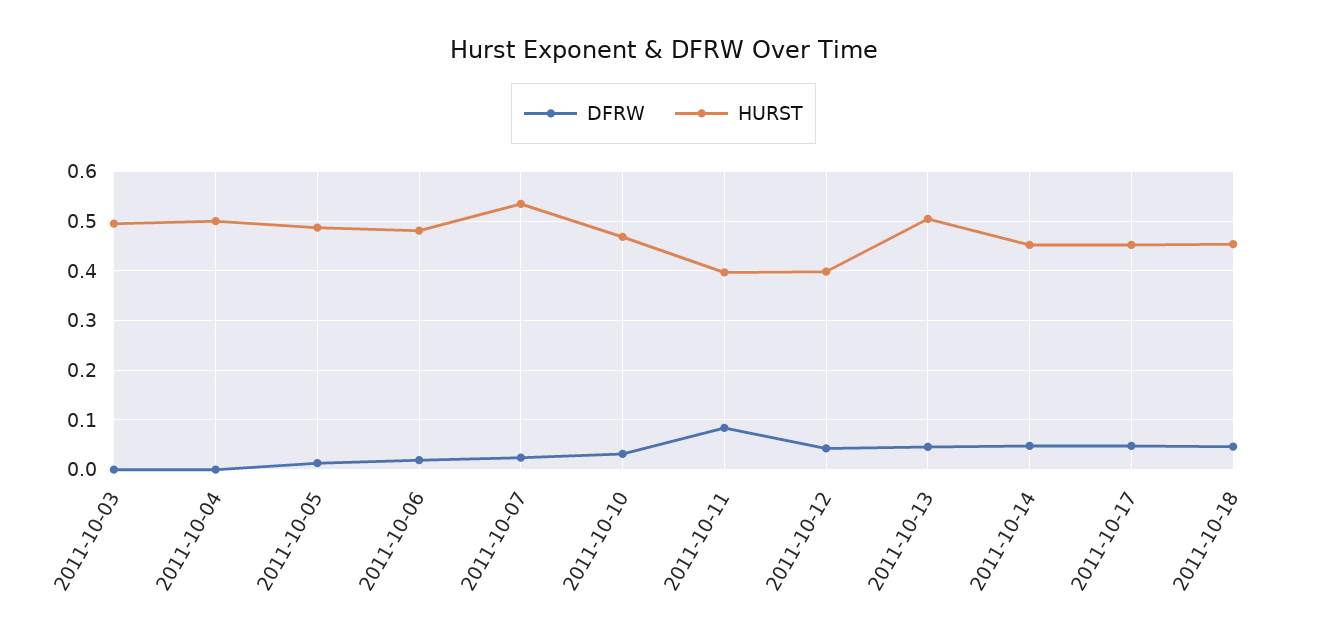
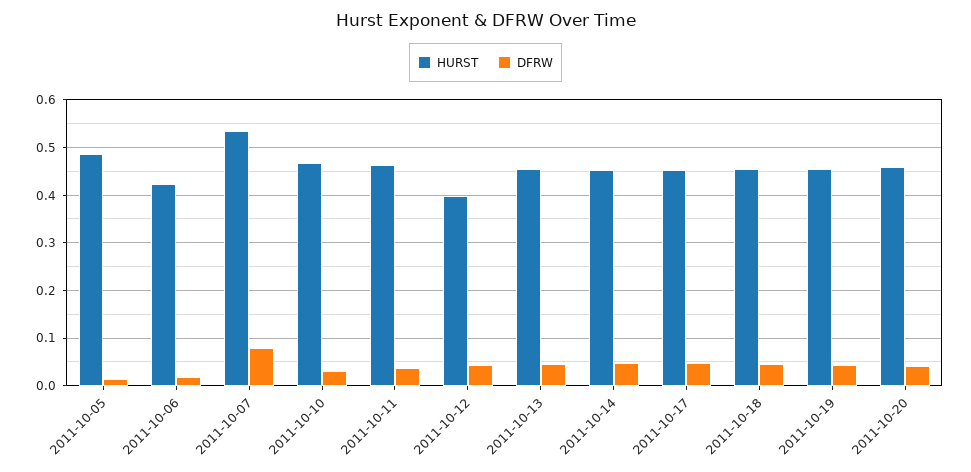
DFRW, 2011-10-03: 0 -> none
HURST, 2011-10-03: 0.5 -> none
DFRW, 2011-10-04: 0 -> none
HURST, 2011-10-04: 0.5 -> none
HURST, 2011-10-06: 0.48 -> 0.42
DFRW, 2011-10-07: 0.02 -> 0.08
DFRW, 2011-10-11: 0.08 -> 0.04
HURST, 2011-10-11: 0.4 -> 0.46
HURST, 2011-10-13: 0.5 -> 0.46
HURST, 2011-10-19: none -> 0.46
DFRW, 2011-10-19: none -> 0.04
HURST, 2011-10-20: none -> 0.46
DFRW, 2011-10-20: none -> 0.04

